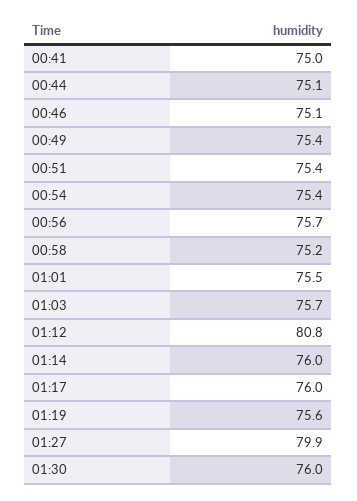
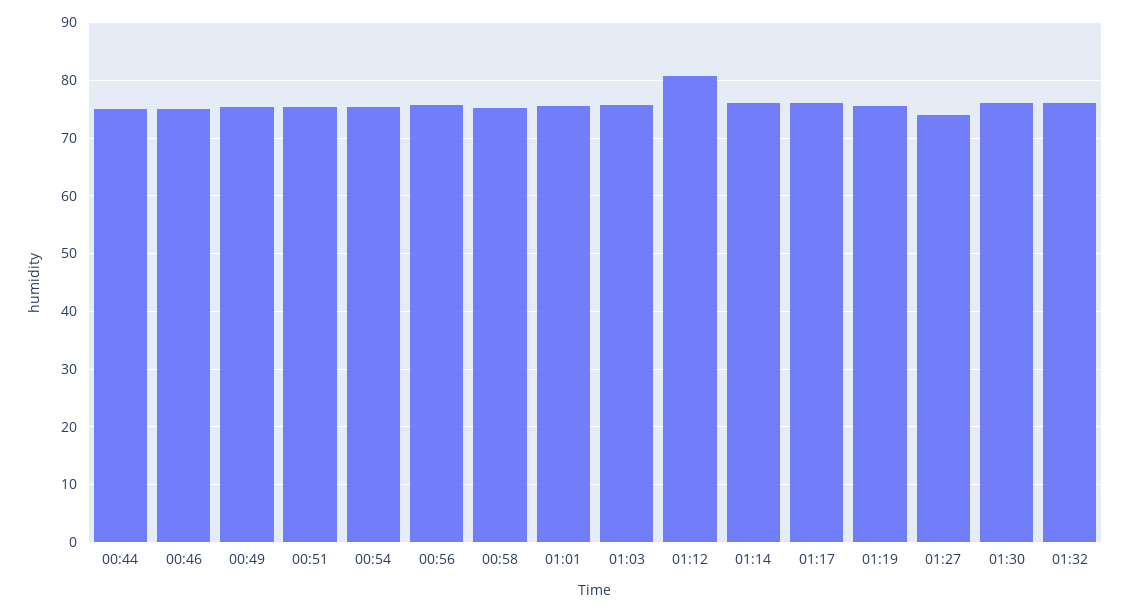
00:41: 75 -> none
01:27: 79.9 -> 74
01:32: none -> 76

